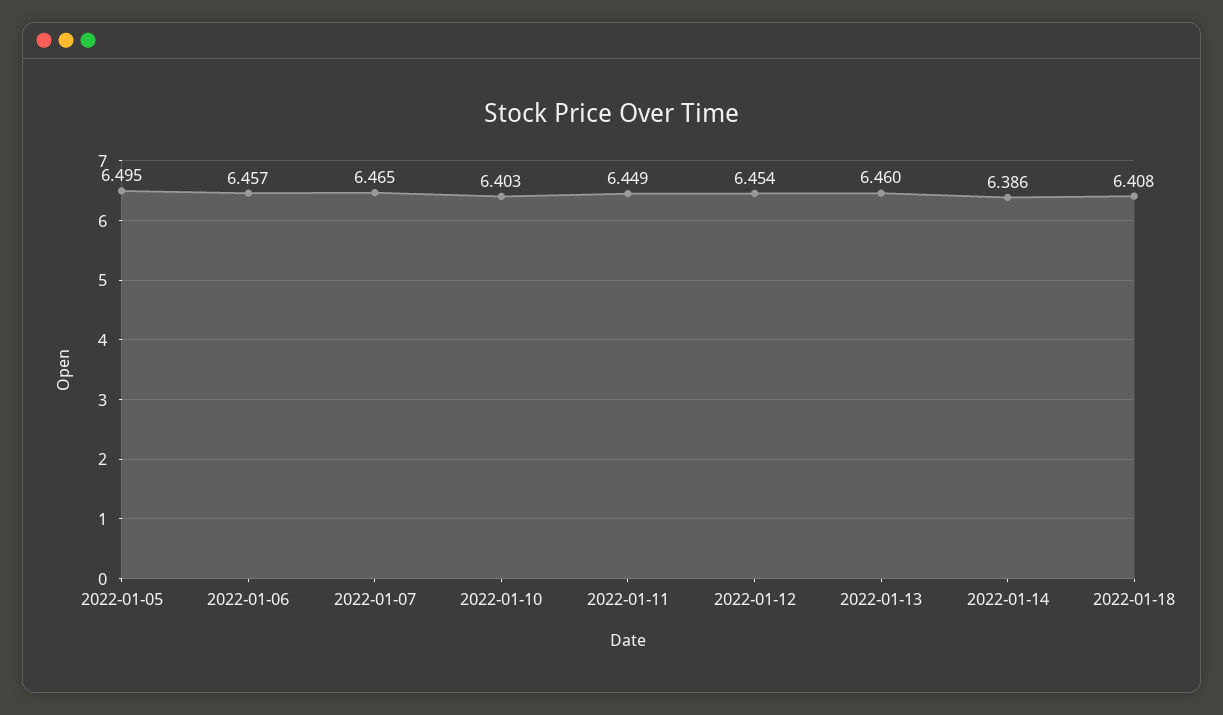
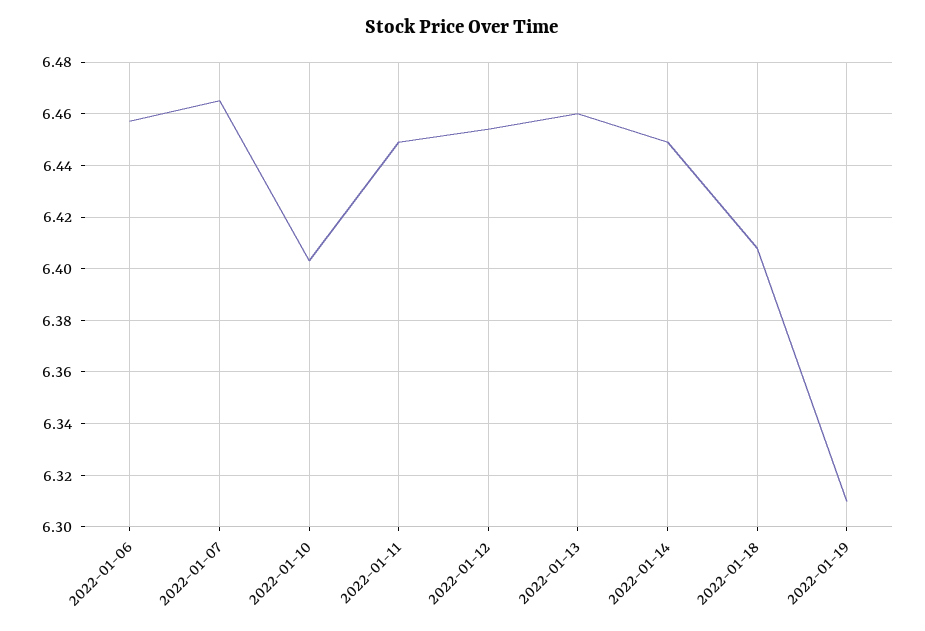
2022-01-05: 6.495 -> none
2022-01-14: 6.386 -> 6.45
2022-01-19: none -> 6.31

